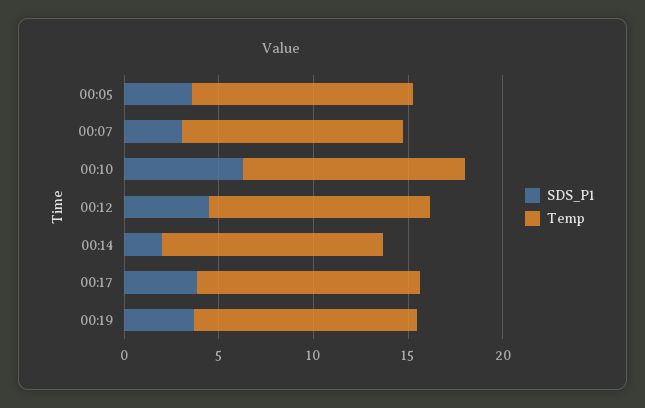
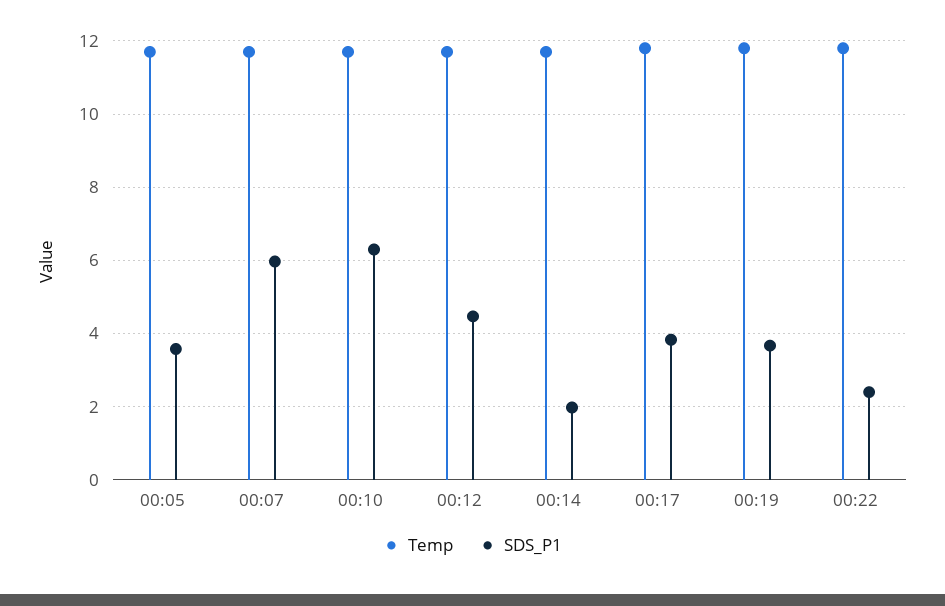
SDS_P1, 00:07: 3 -> 6
Temp, 00:22: none -> 11.8
SDS_P1, 00:22: none -> 2.4

